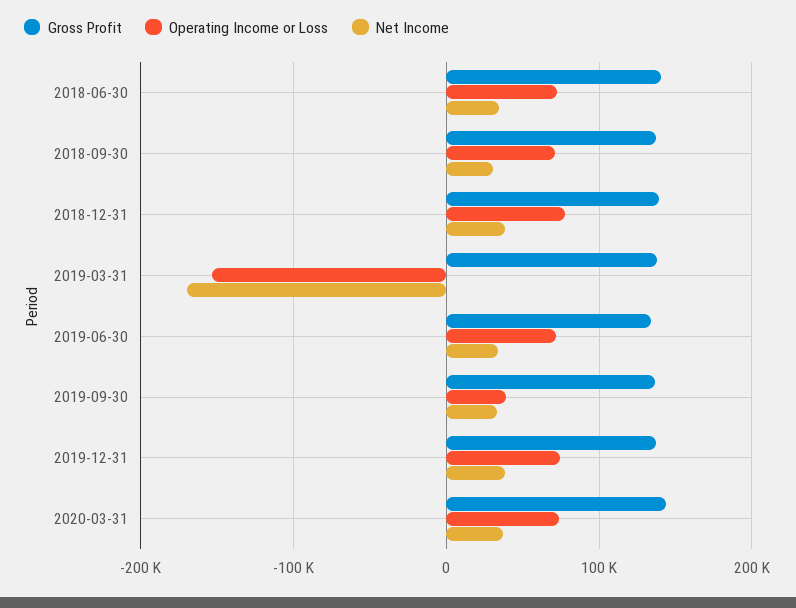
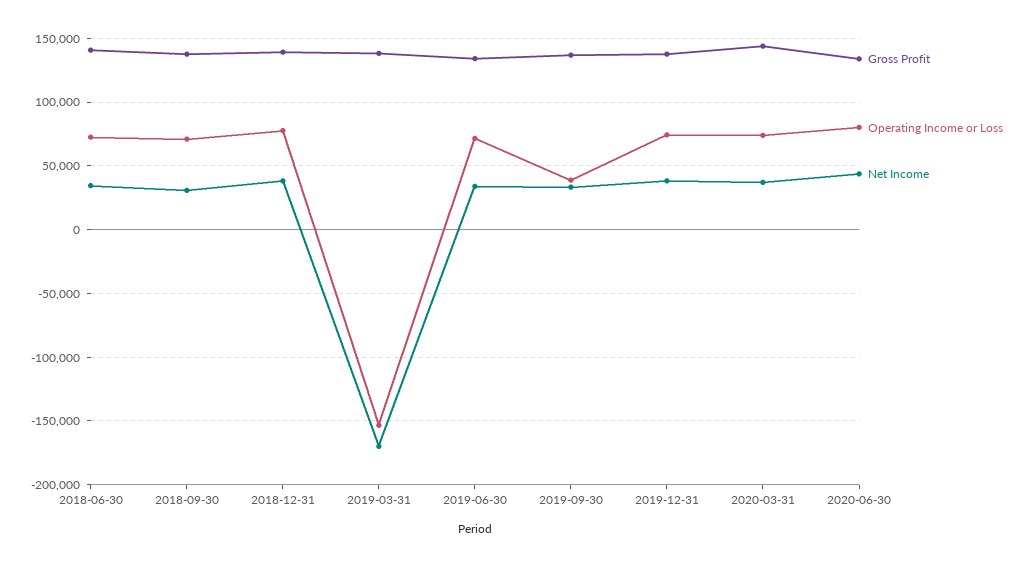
Gross Profit, 2020-06-30: none -> 135000
Operating Income or Loss, 2020-06-30: none -> 80000
Net Income, 2020-06-30: none -> 45000

